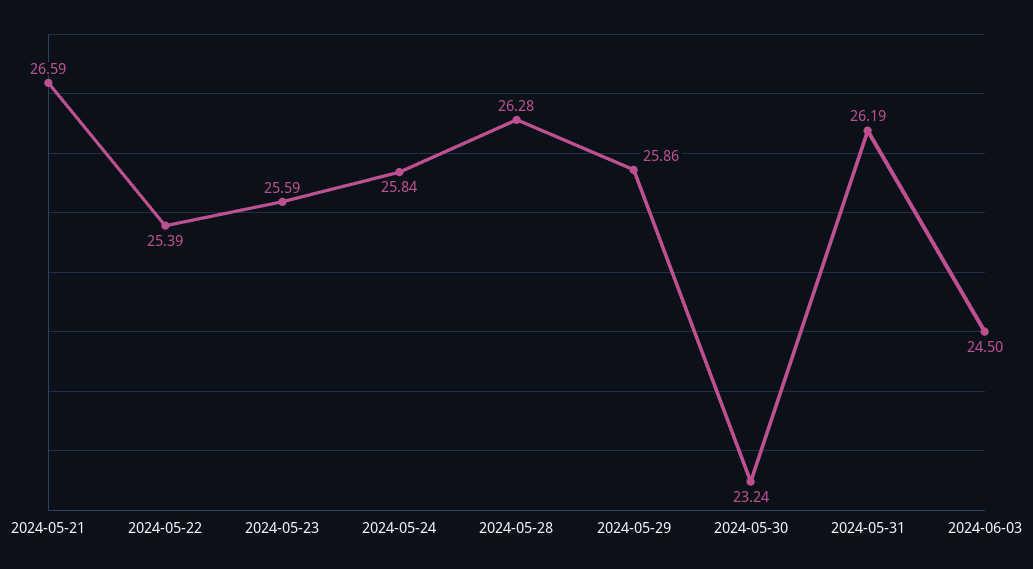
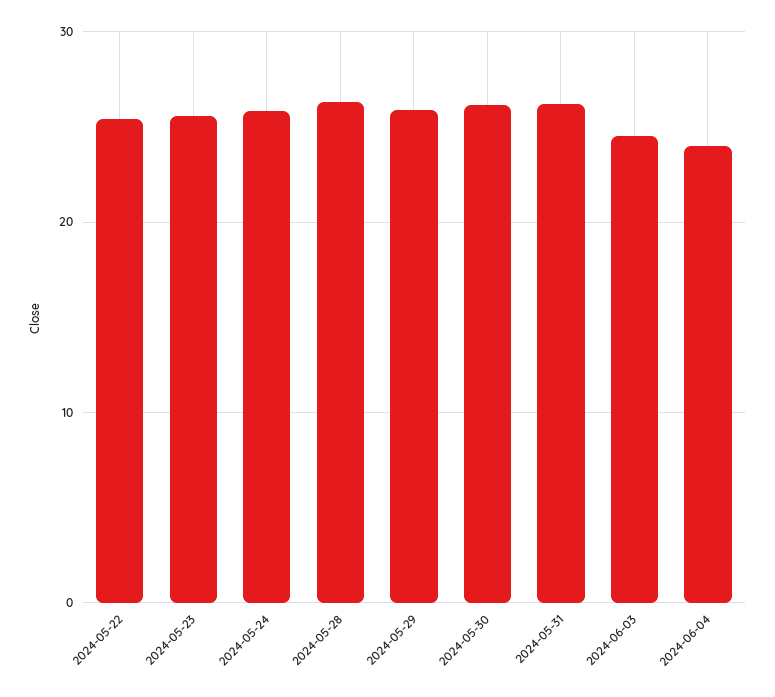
2024-05-21: 26.59 -> none
2024-05-30: 23.24 -> 26
2024-06-04: none -> 24

